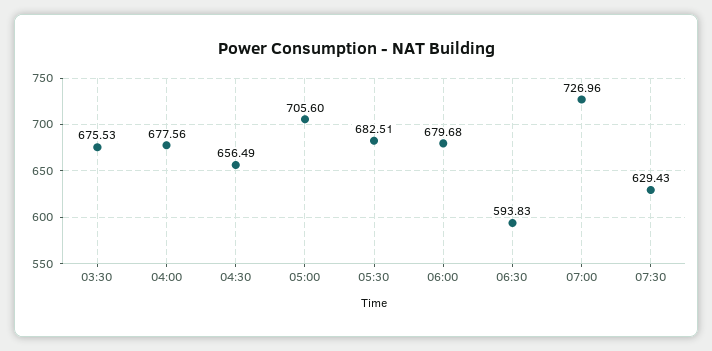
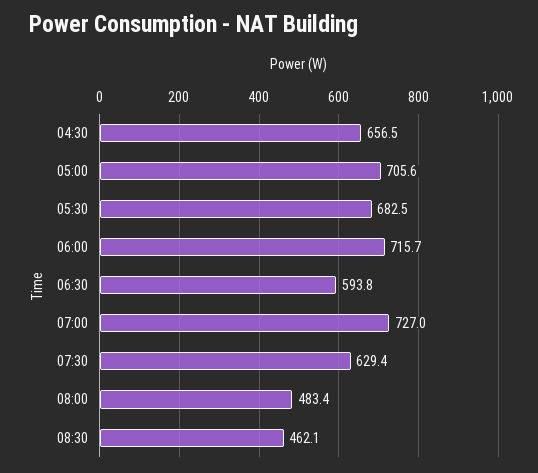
03:30: 675.53 -> none
04:00: 677.56 -> none
06:00: 679.68 -> 715.7
08:00: none -> 483.4
08:30: none -> 462.1

